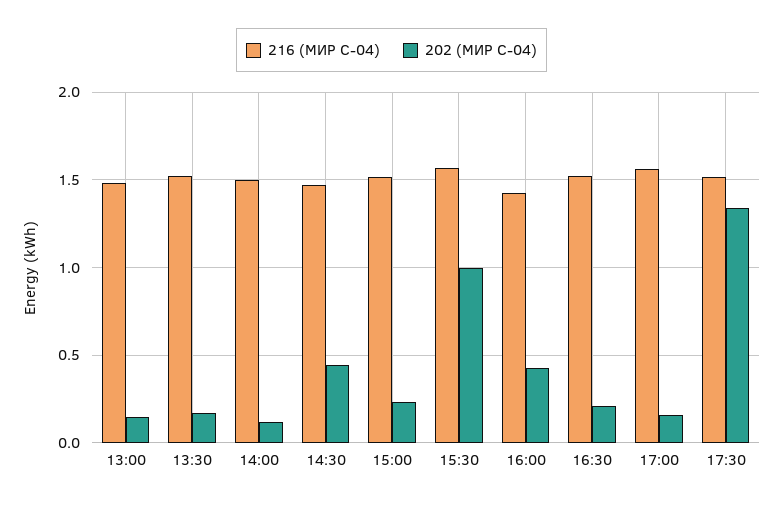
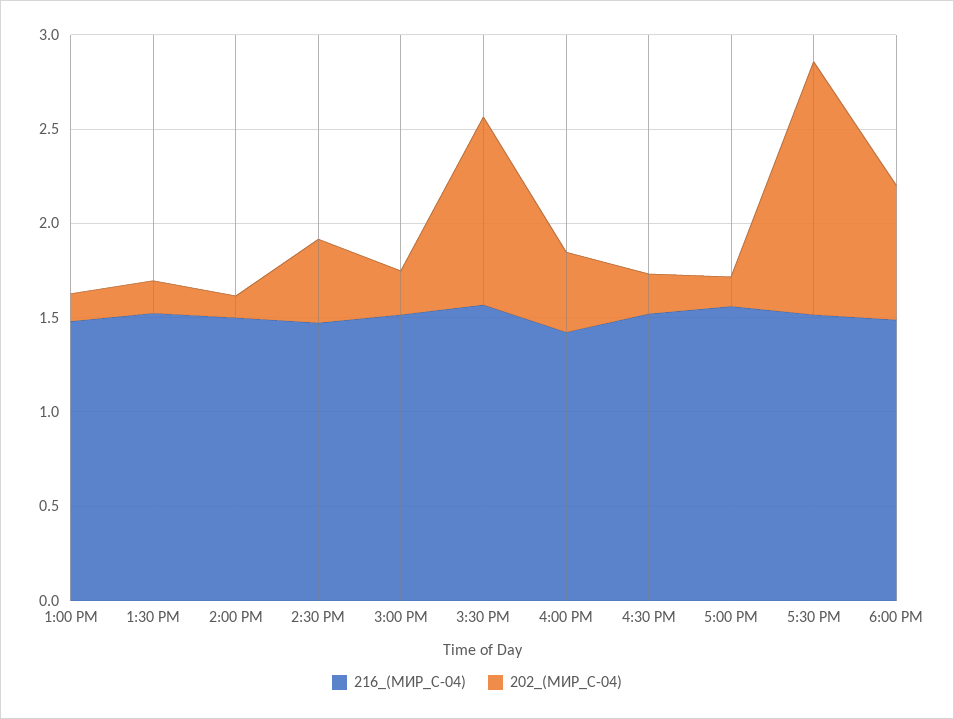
216 (МИР С-04), 6:00 PM: none -> 1.5
202 (МИР С-04), 6:00 PM: none -> 0.7

